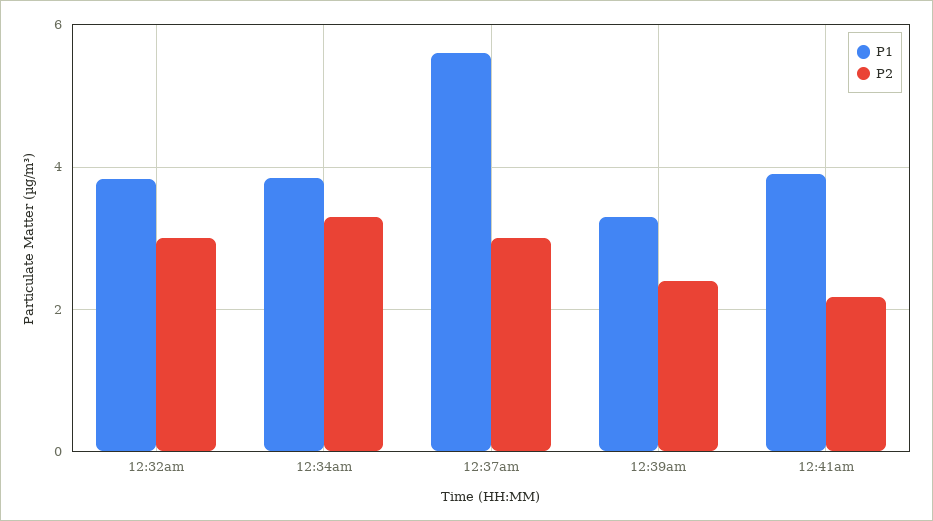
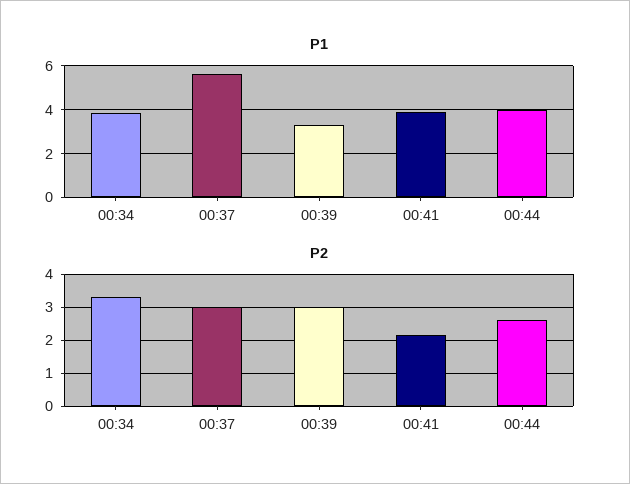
P1, 12:32am: 3.8 -> none
P2, 12:32am: 3 -> none
P2, 12:39am: 2.4 -> 3
P1, 00:44: none -> 4
P2, 00:44: none -> 2.6

